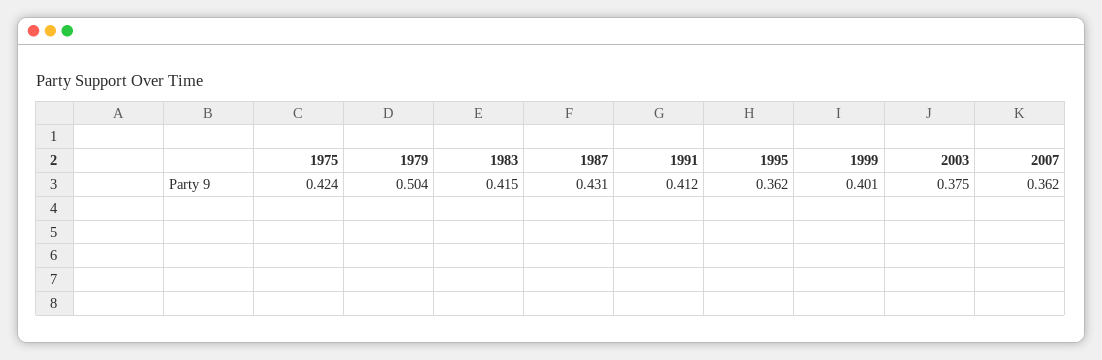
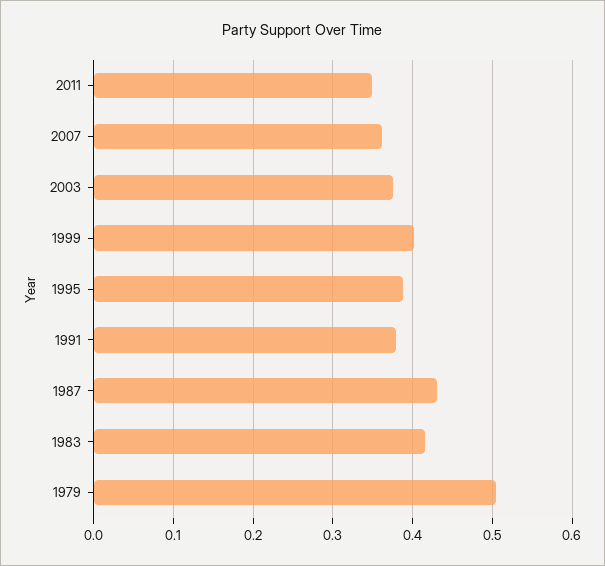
1975: 0.424 -> none
1991: 0.412 -> 0.38
1995: 0.362 -> 0.39
2011: none -> 0.35

